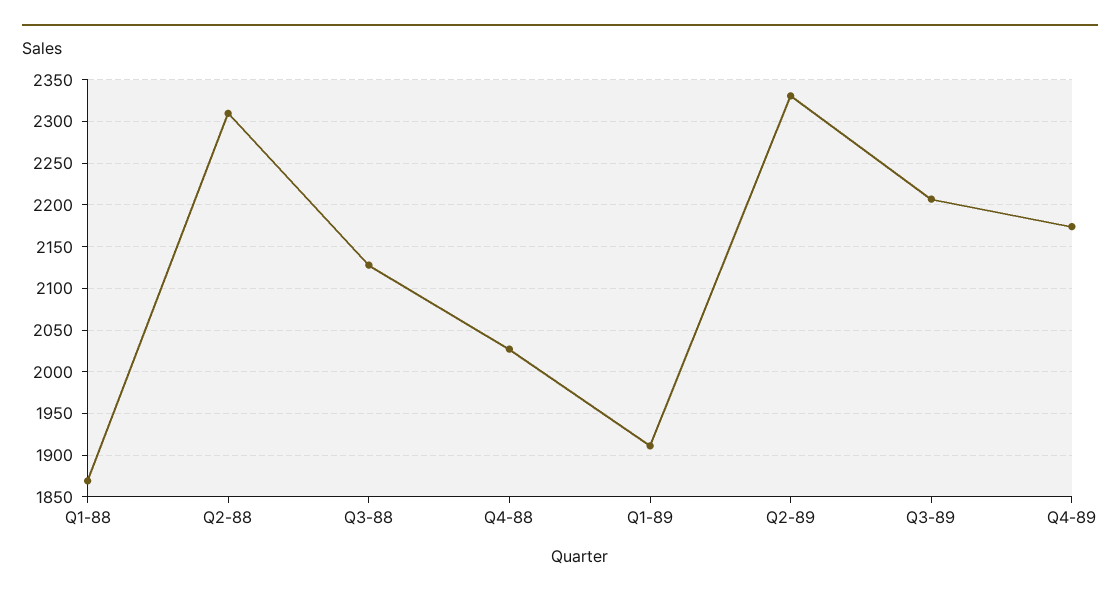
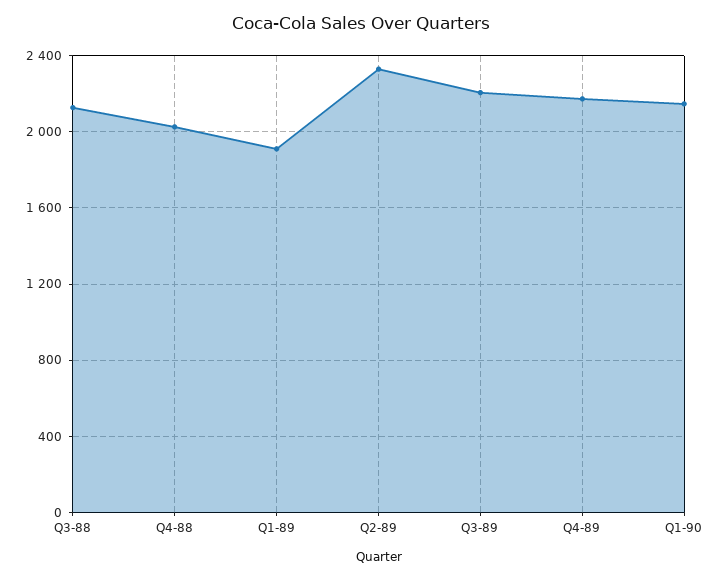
Q1-88: 1870 -> none
Q2-88: 2310 -> none
Q1-90: none -> 2150

